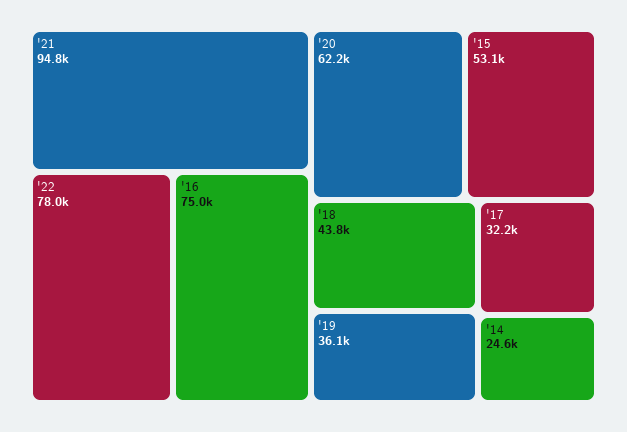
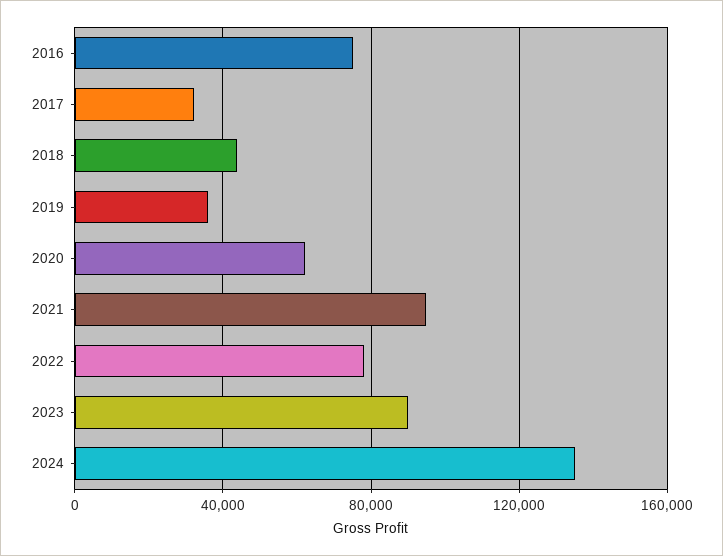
'15: 53100 -> none
'14: 24600 -> none
2023: none -> 90000
2024: none -> 135000

